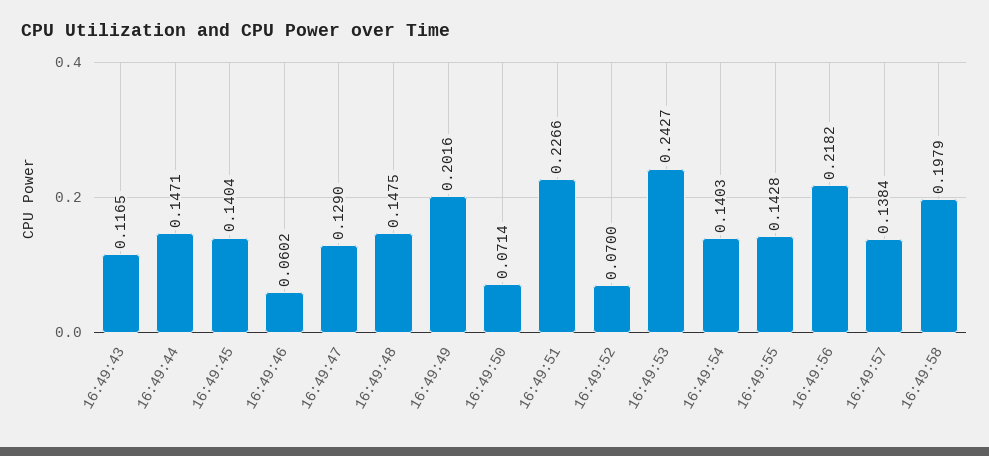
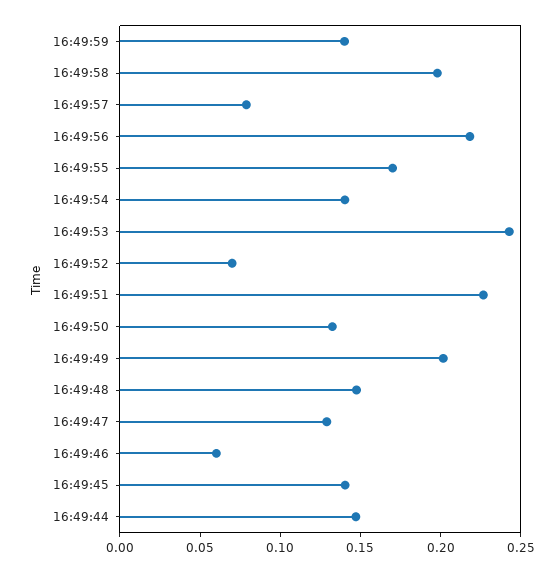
16:49:43: 0.1165 -> none
16:49:50: 0.0714 -> 0.13
16:49:55: 0.1428 -> 0.17
16:49:57: 0.1384 -> 0.08
16:49:59: none -> 0.14

